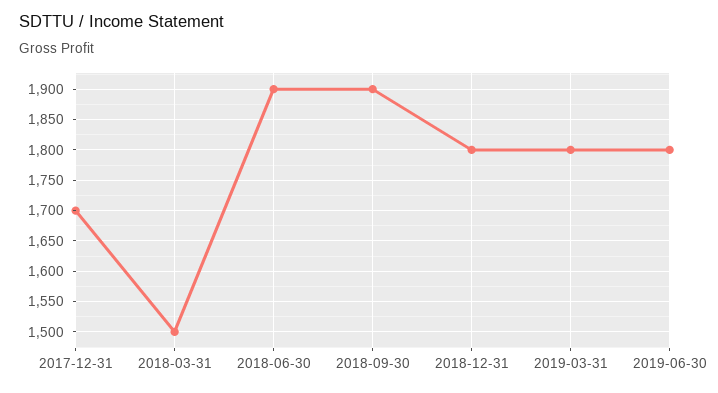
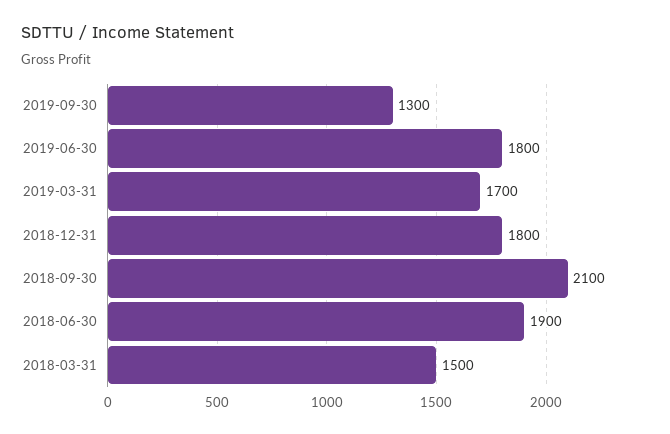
2017-12-31: 1700 -> none
2018-09-30: 1900 -> 2100
2019-03-31: 1800 -> 1700
2019-09-30: none -> 1300

